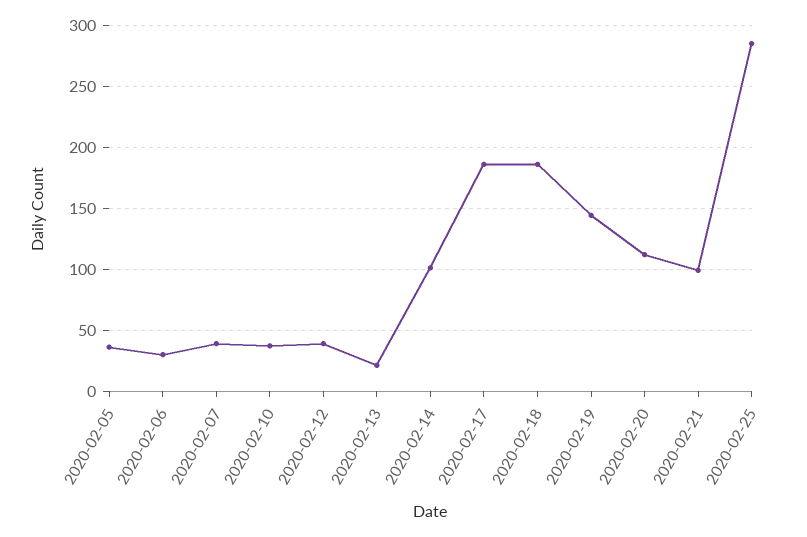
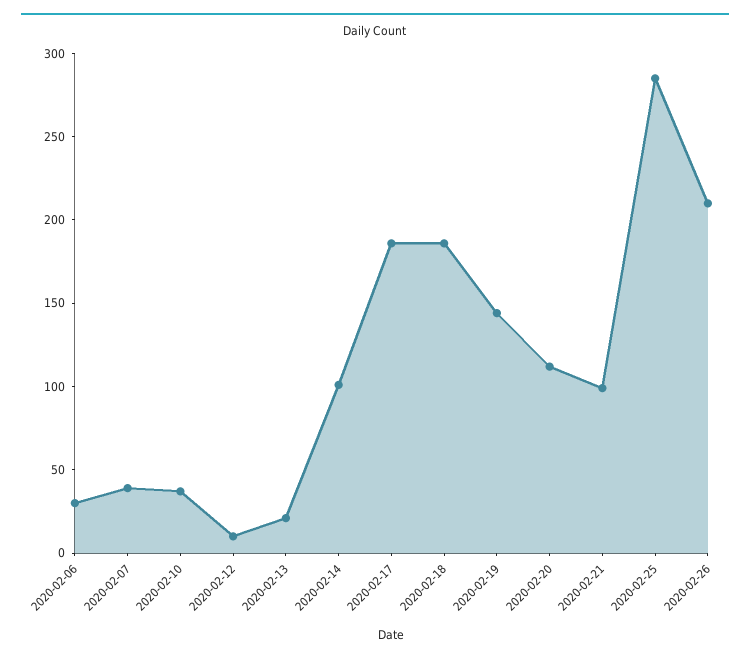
2020-02-05: 35 -> none
2020-02-12: 40 -> 10
2020-02-26: none -> 210

